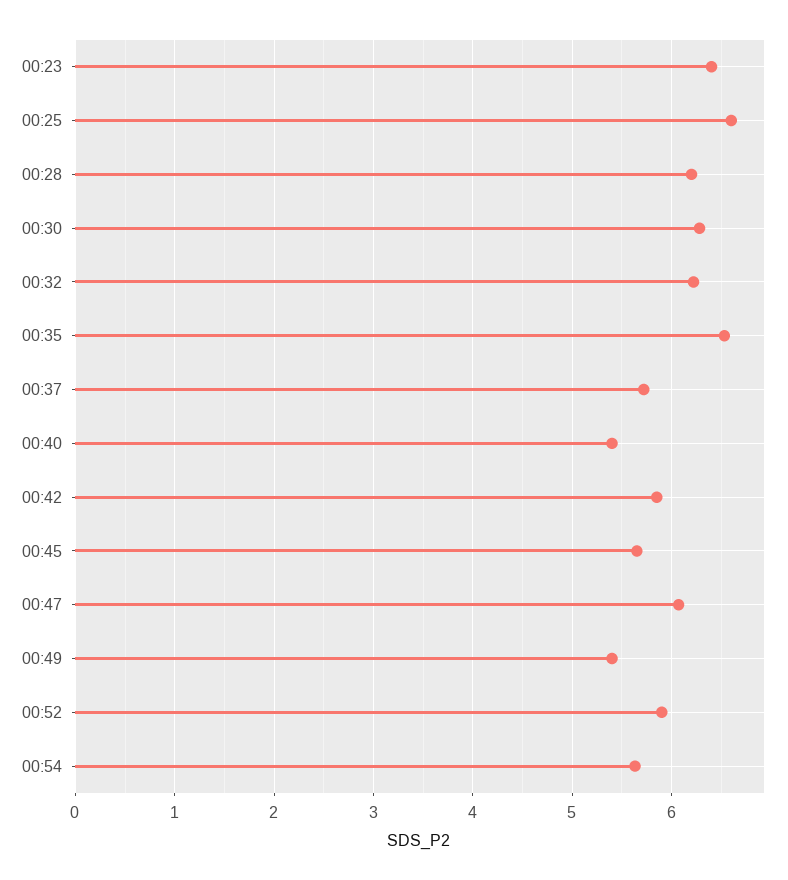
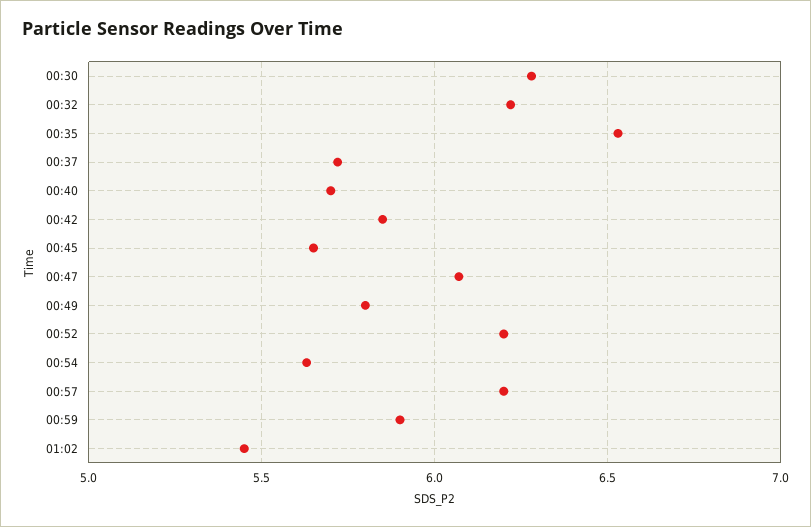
00:23: 6.4 -> none
00:25: 6.6 -> none
00:28: 6.2 -> none
00:40: 5.4 -> 5.7
00:49: 5.4 -> 5.8
00:52: 5.9 -> 6.2
00:57: none -> 6.2
00:59: none -> 5.9
01:02: none -> 5.45

